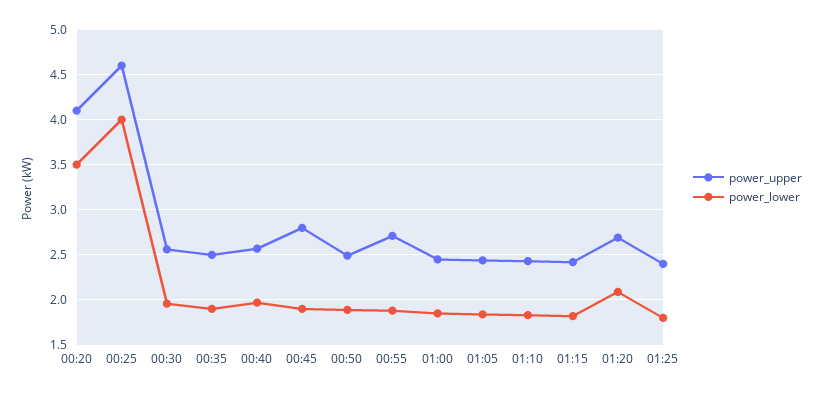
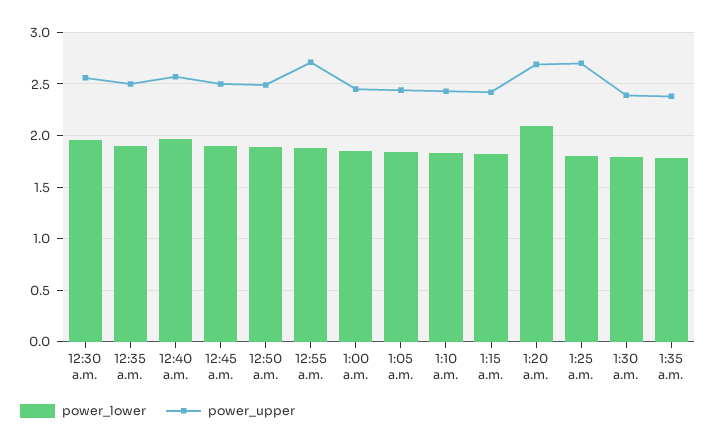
power_upper, 00:20: 4.1 -> none
power_lower, 00:20: 3.5 -> none
power_upper, 00:25: 4.6 -> none
power_lower, 00:25: 4 -> none
power_upper, 00:45: 2.8 -> 2.5
power_upper, 01:25: 2.4 -> 2.7
power_lower, 1:30 a.m.: none -> 1.8
power_upper, 1:30 a.m.: none -> 2.4
power_lower, 1:35 a.m.: none -> 1.8
power_upper, 1:35 a.m.: none -> 2.4

